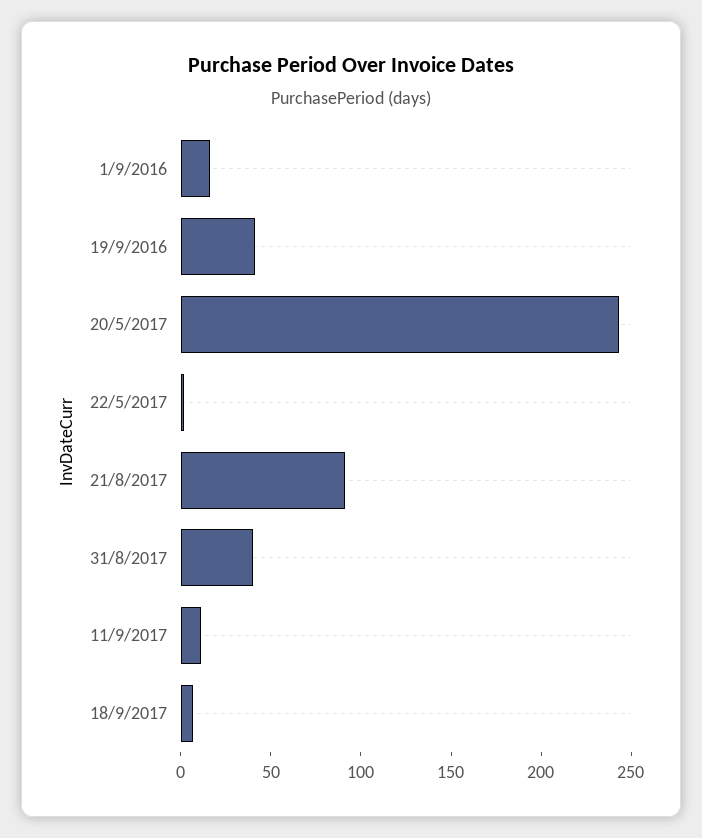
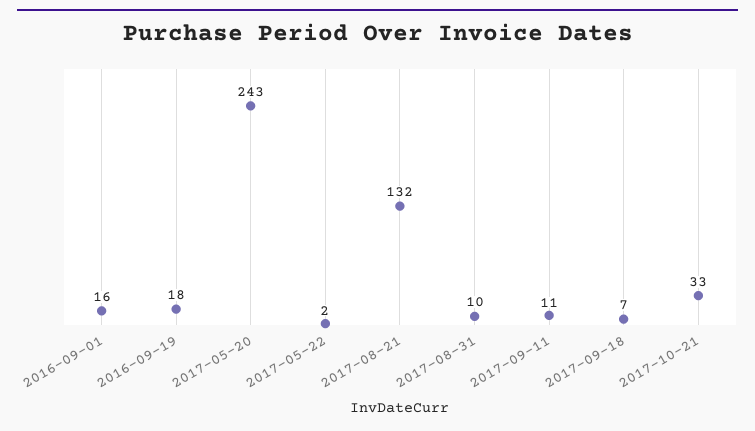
19/9/2016: 40 -> 18
21/8/2017: 90 -> 132
31/8/2017: 40 -> 10
2017-10-21: none -> 33

